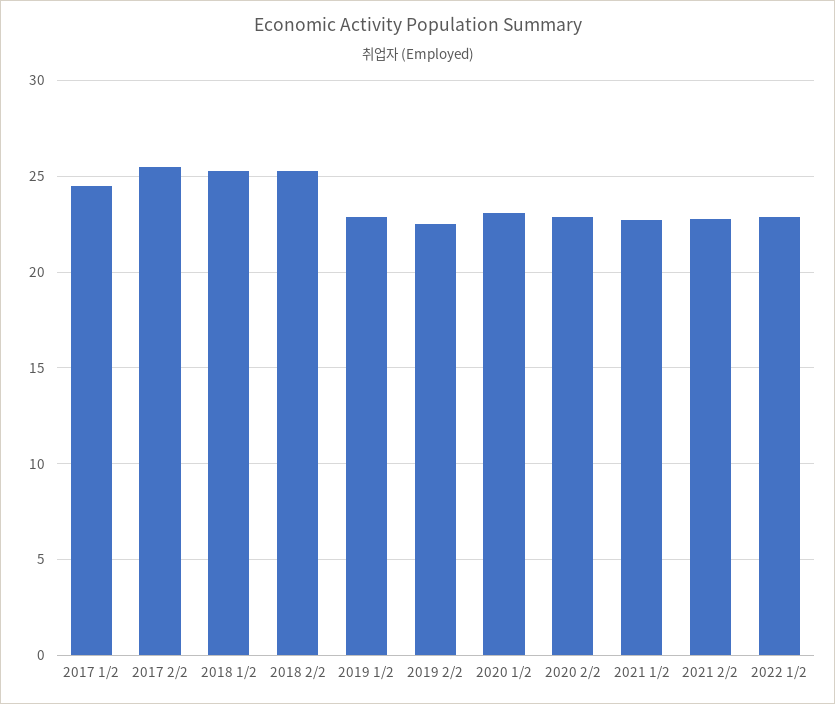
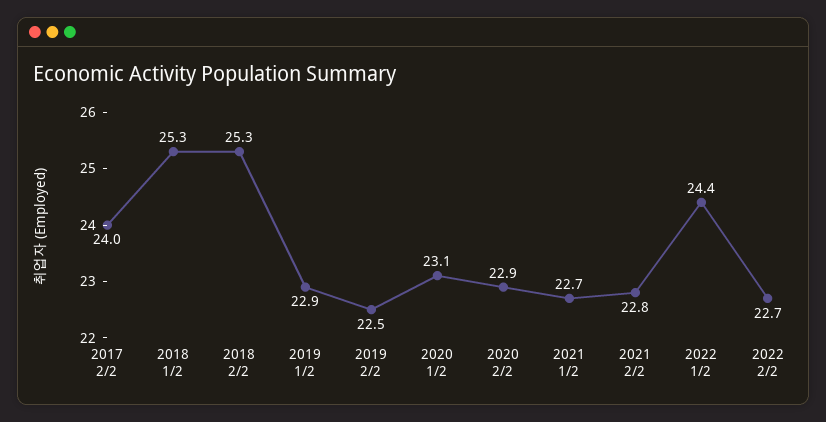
2017 1/2: 24.5 -> none
2017 2/2: 25.5 -> 24
2022 1/2: 23 -> 24.4
2022 2/2: none -> 22.7

